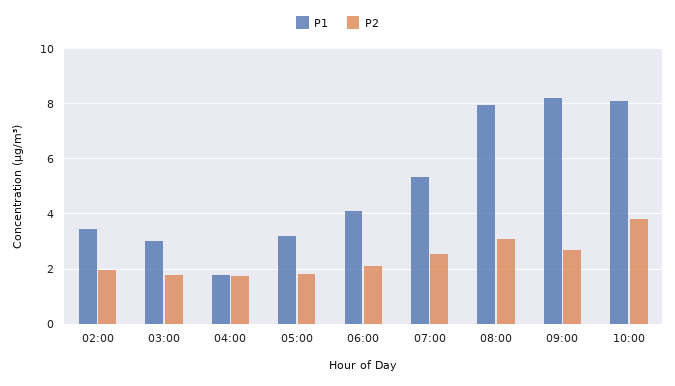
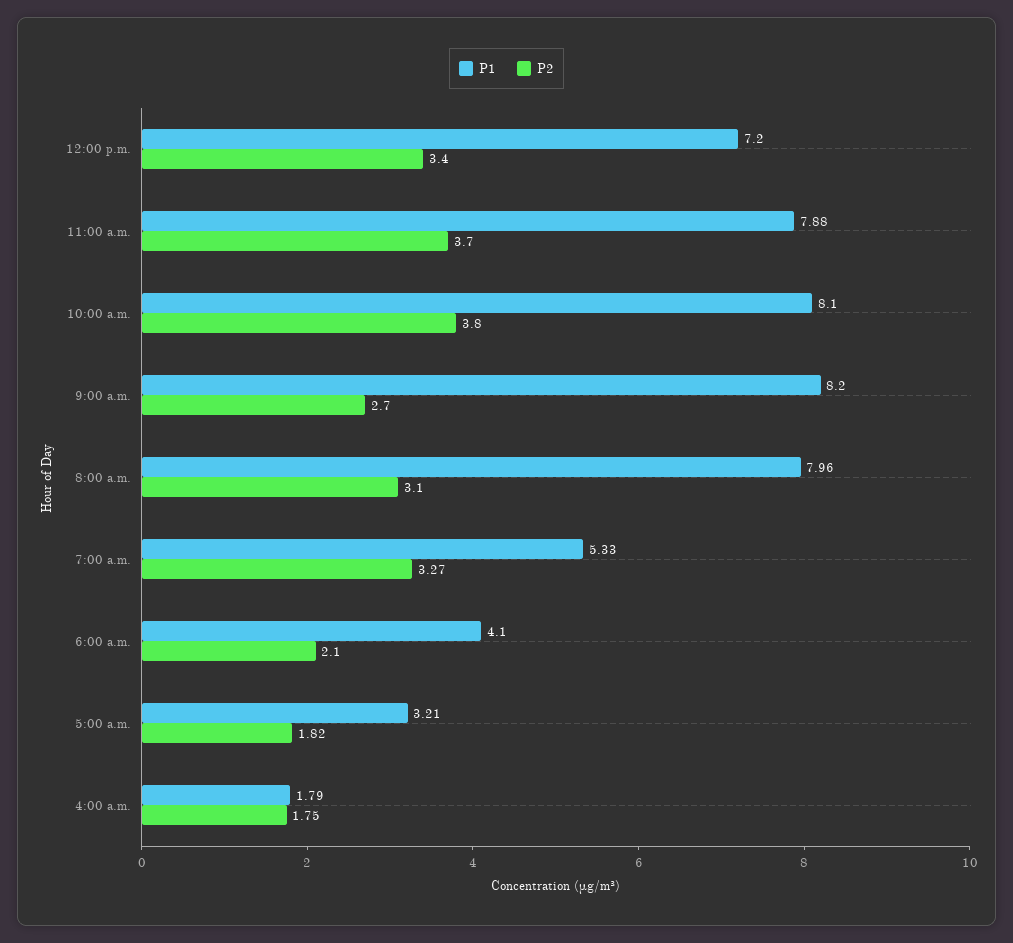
P1, 02:00: 3.5 -> none
P2, 02:00: 2 -> none
P1, 03:00: 3 -> none
P2, 03:00: 1.75 -> none
P2, 07:00: 2.5 -> 3.27
P1, 12:00 p.m.: none -> 7.2
P2, 12:00 p.m.: none -> 3.4
P1, 11:00 a.m.: none -> 7.88
P2, 11:00 a.m.: none -> 3.7

